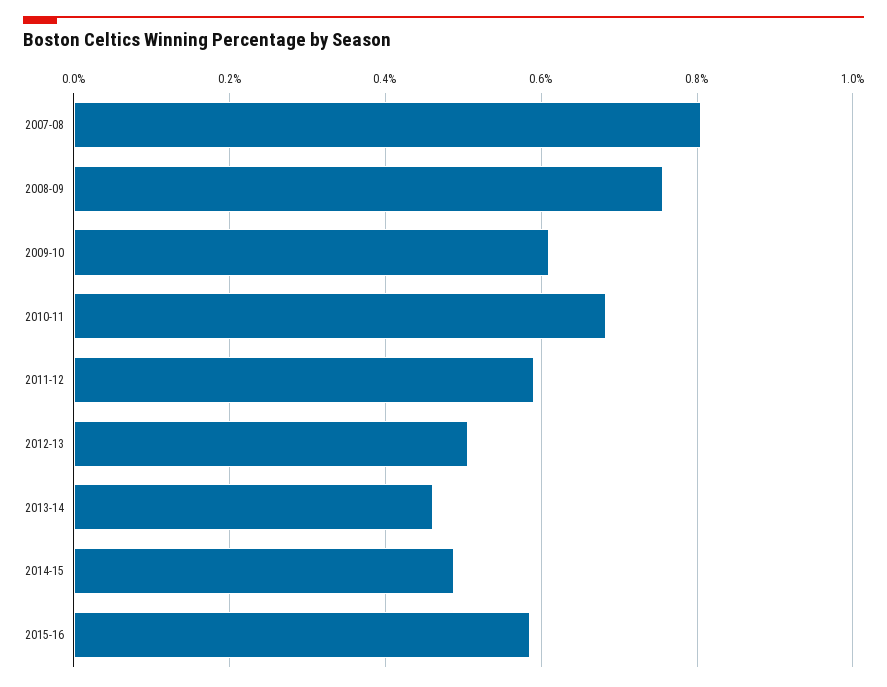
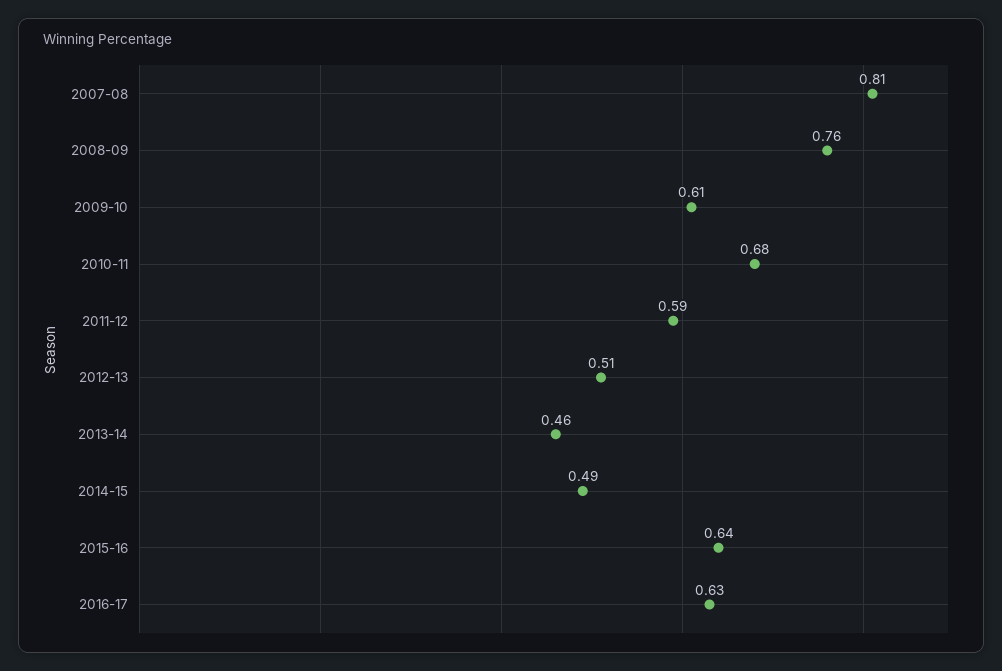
2015-16: 0.58 -> 0.64
2016-17: none -> 0.63

